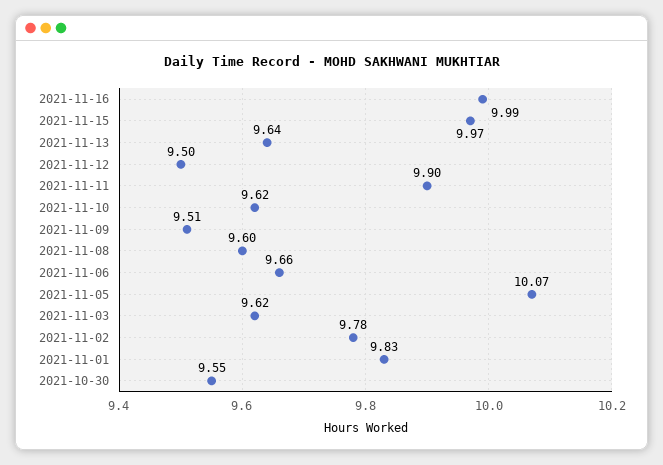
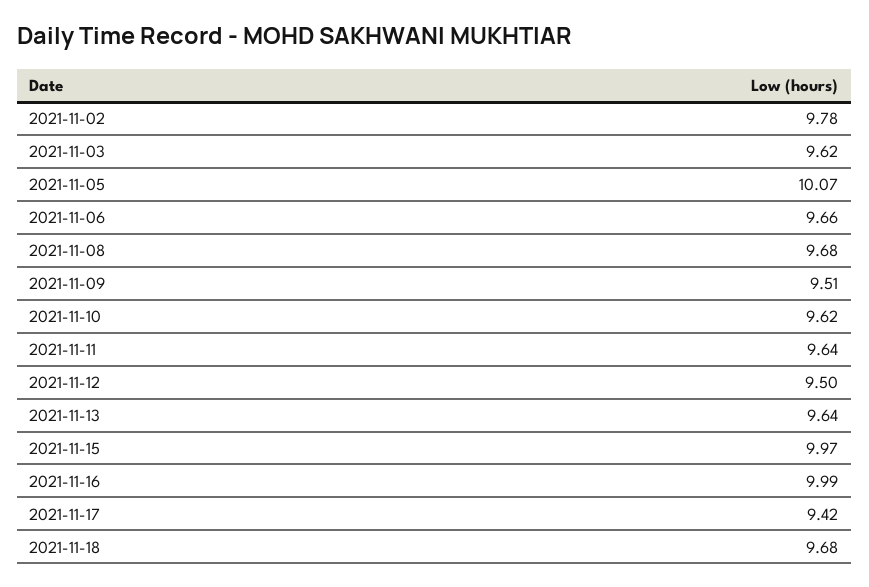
2021-11-11: 9.9 -> 9.64
2021-11-08: 9.6 -> 9.68
2021-11-01: 9.83 -> none
2021-10-30: 9.55 -> none
2021-11-17: none -> 9.42
2021-11-18: none -> 9.68

